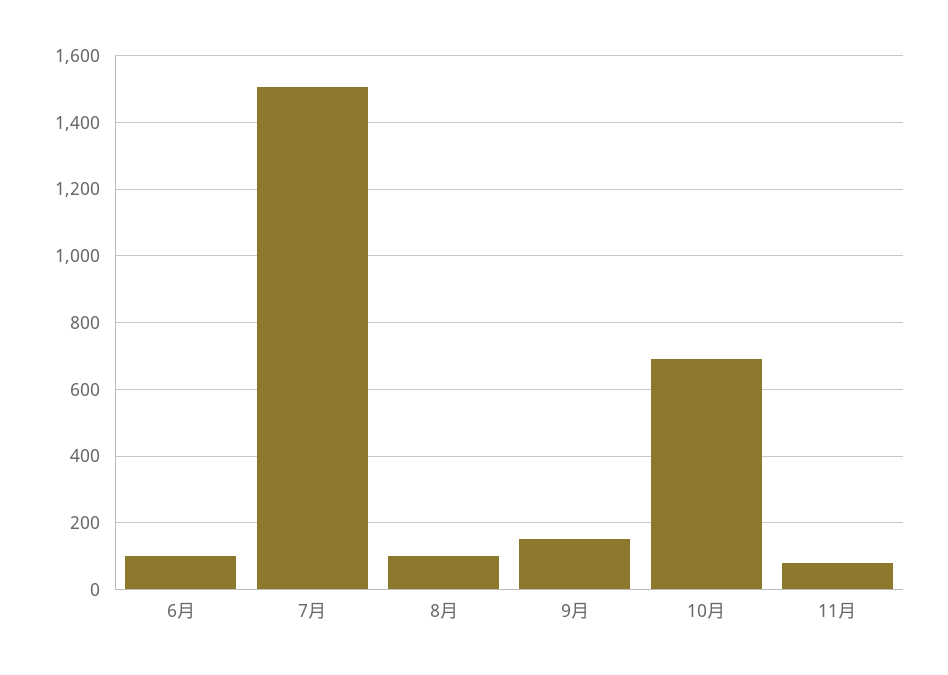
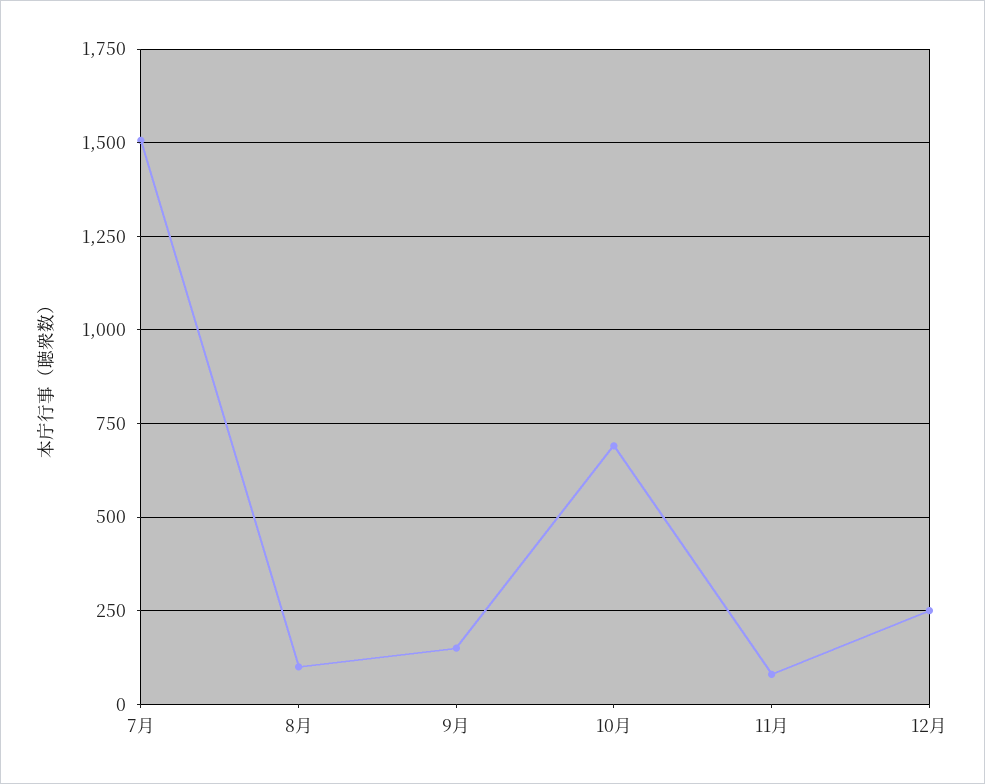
6月: 100 -> none
12月: none -> 250

